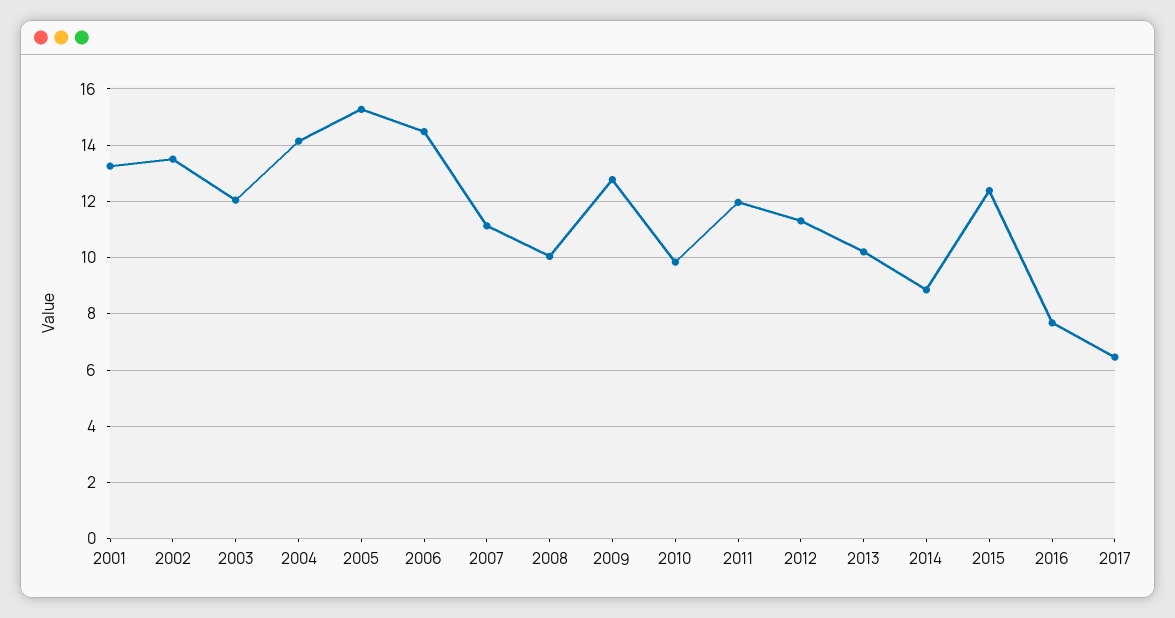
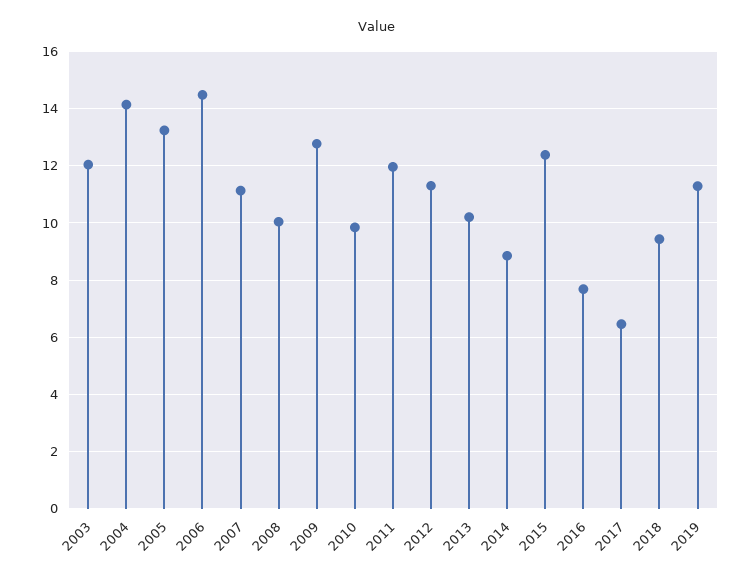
2001: 13.25 -> none
2002: 13.5 -> none
2005: 15.25 -> 13.25
2018: none -> 9.5
2019: none -> 11.25

